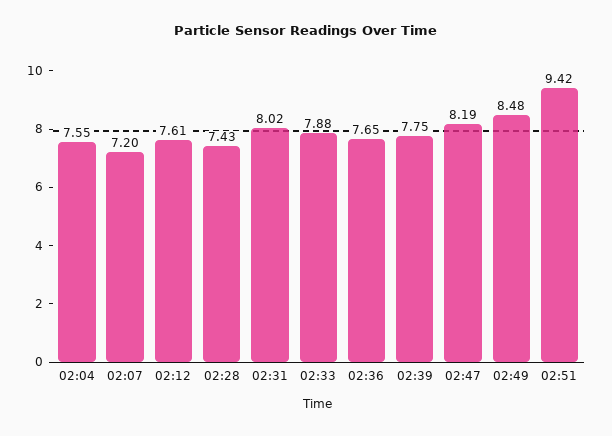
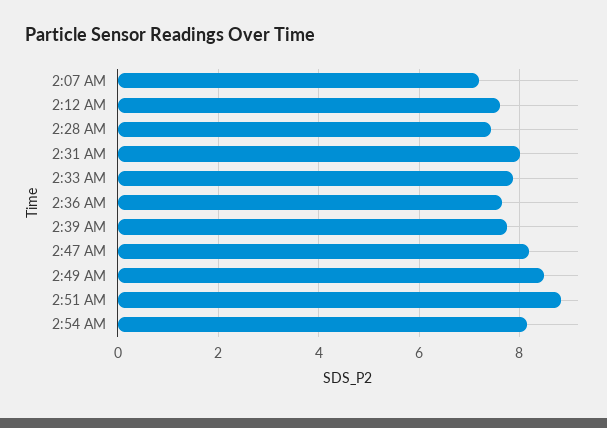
02:04: 7.55 -> none
02:51: 9.42 -> 8.8
2:54 AM: none -> 8.2

